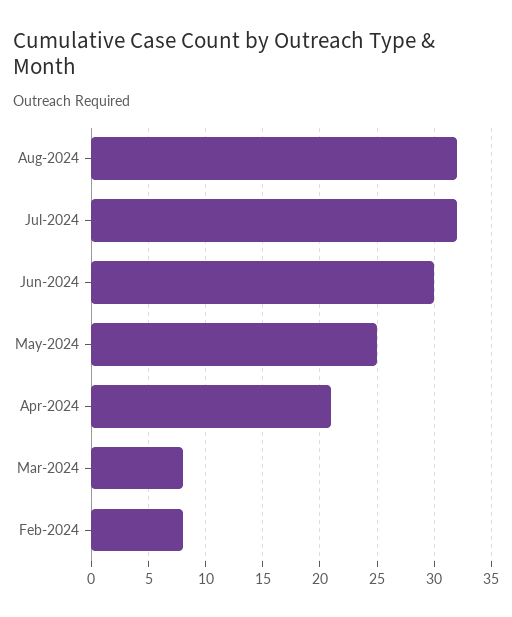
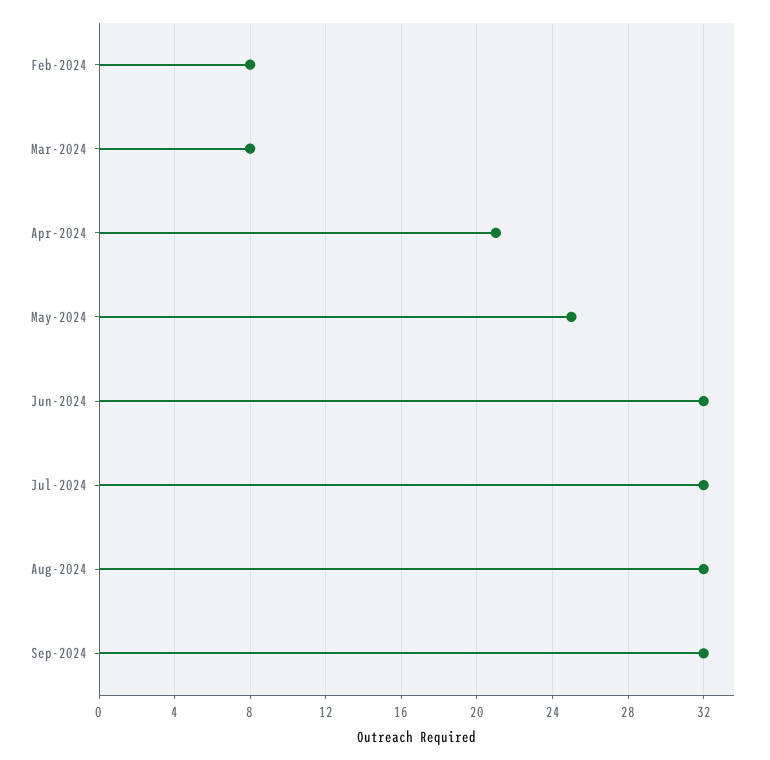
Jun-2024: 30 -> 32
Sep-2024: none -> 32

